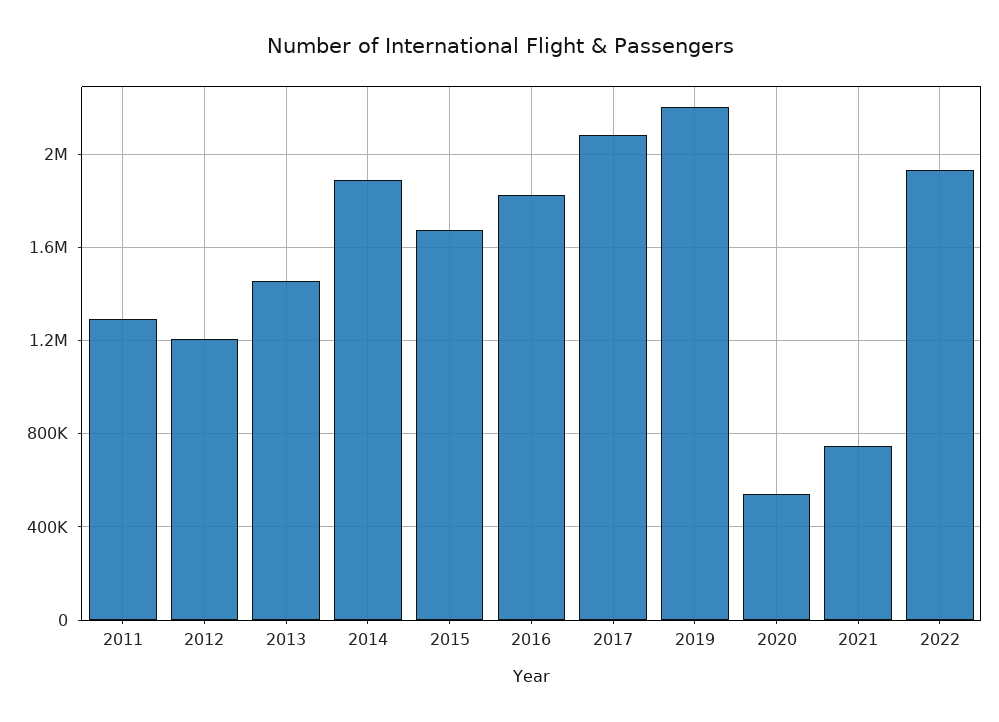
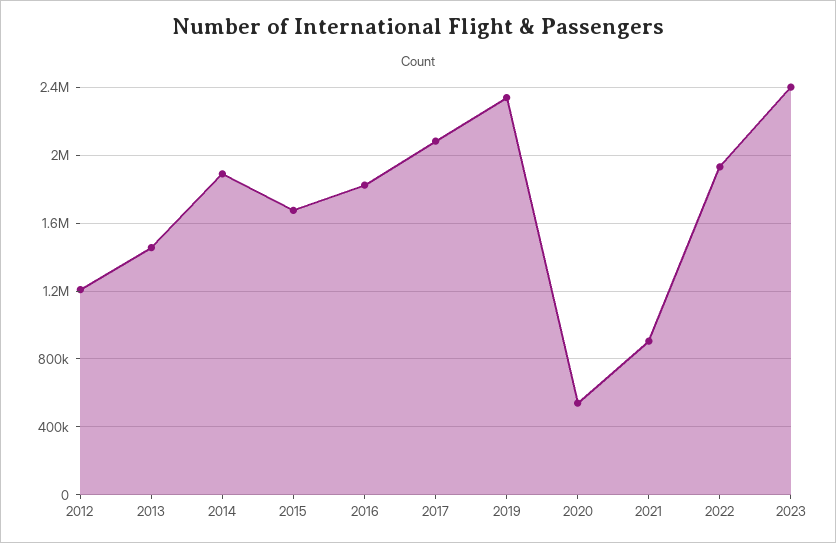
2011: 1300000 -> none
2019: 2200000 -> 2350000
2021: 750000 -> 900000
2023: none -> 2400000

